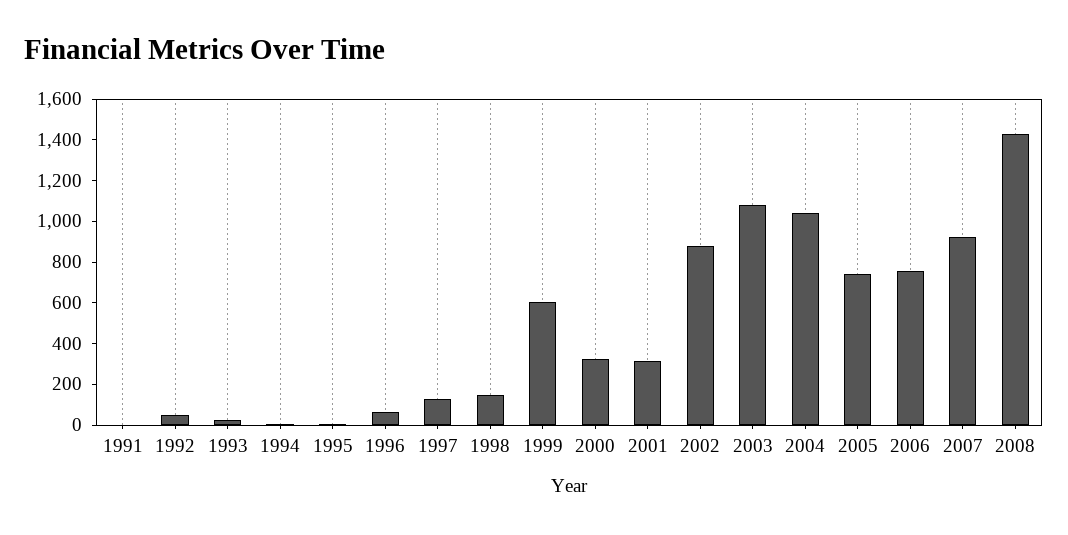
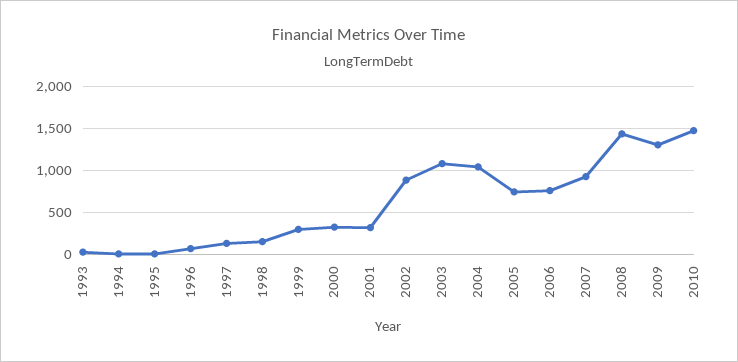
1991: 0 -> none
1992: 50 -> none
1999: 600 -> 300
2009: none -> 1300
2010: none -> 1500

